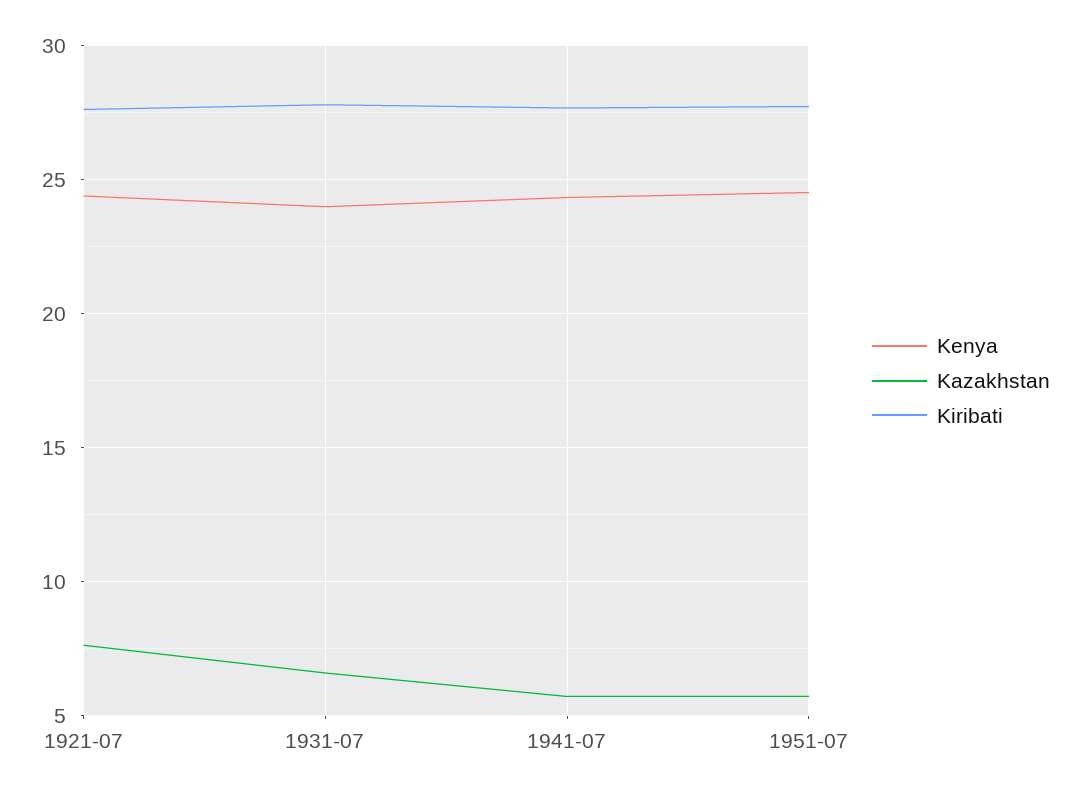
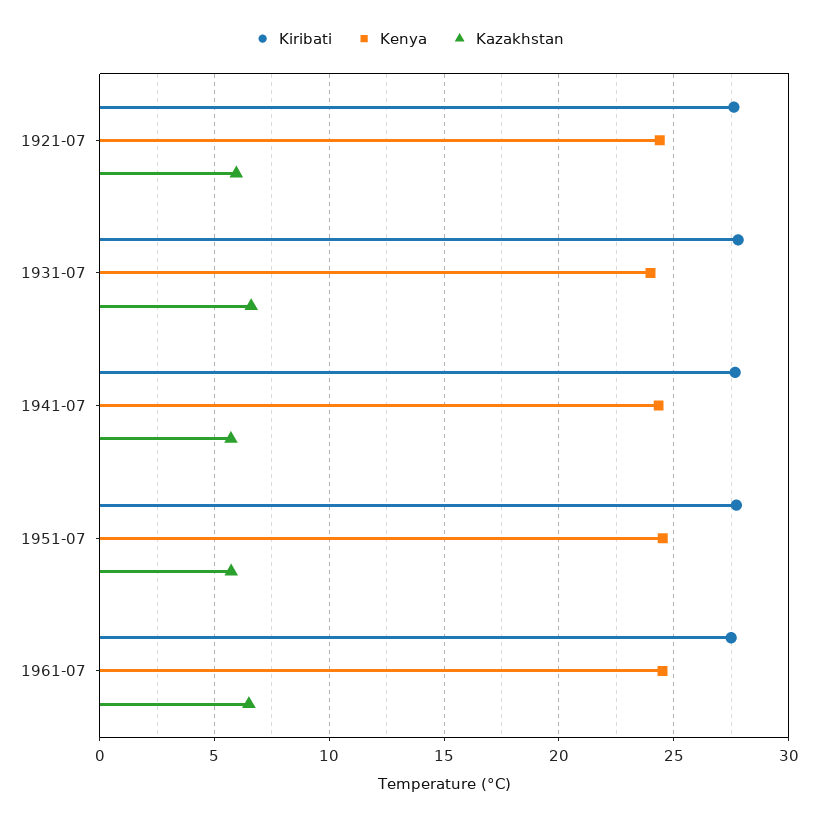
Kazakhstan, 1921-07: 7.5 -> 6
Kiribati, 1961-07: none -> 27.5
Kenya, 1961-07: none -> 24.5
Kazakhstan, 1961-07: none -> 6.5

